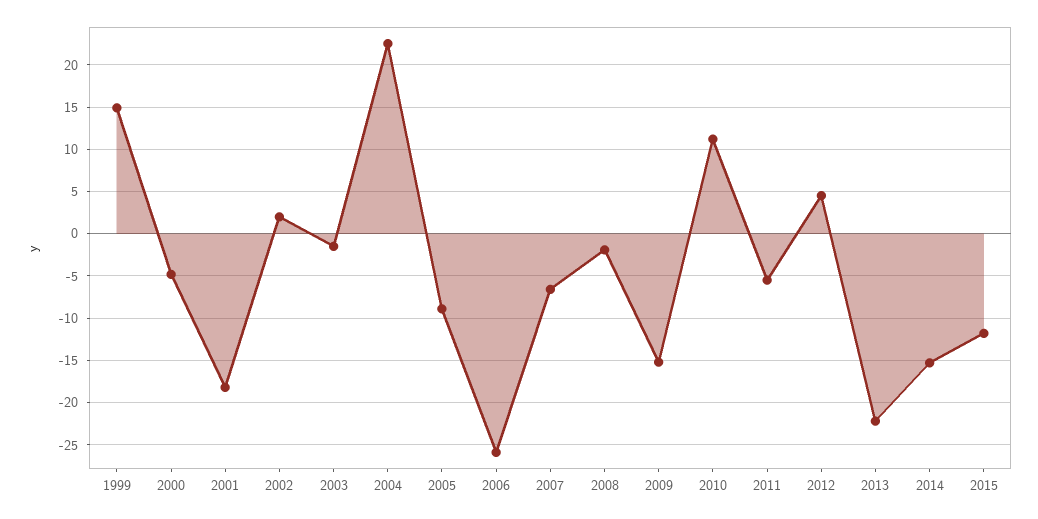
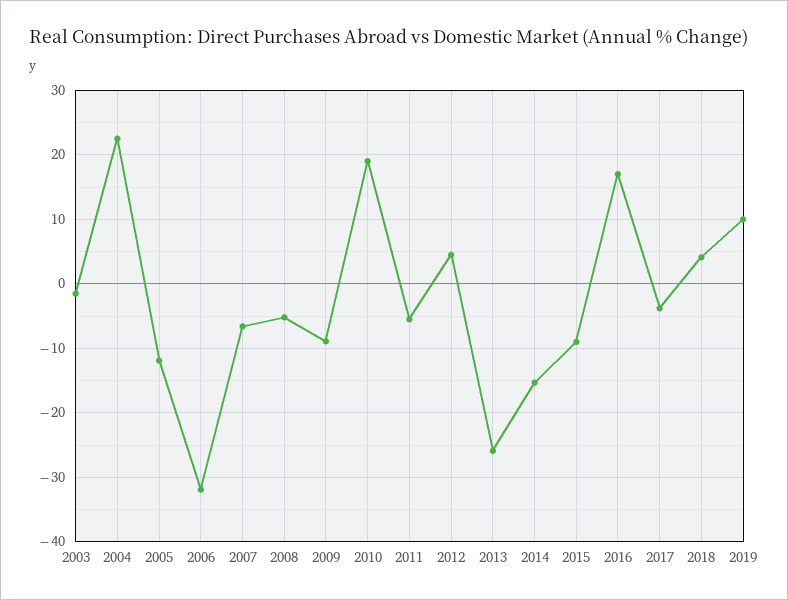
1999: 15 -> none
2000: -5 -> none
2001: -18 -> none
2002: 2 -> none
2005: -9 -> -12
2006: -26 -> -32
2008: -2 -> -5
2009: -15 -> -9
2010: 11 -> 19
2013: -22 -> -26
2015: -12 -> -9
2016: none -> 17
2017: none -> -4
2018: none -> 4
2019: none -> 10

